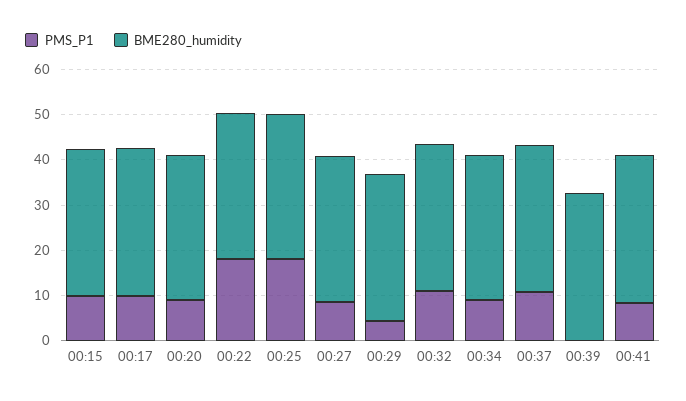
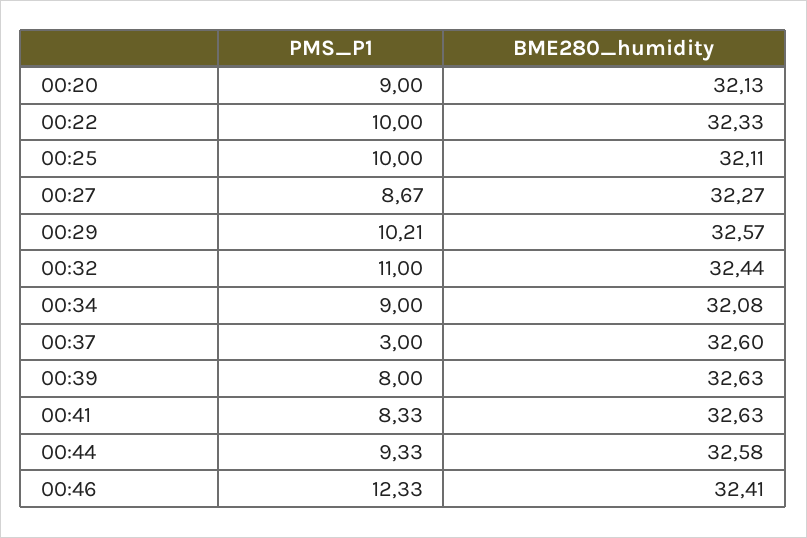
PMS_P1, 00:15: 10 -> none
BME280_humidity, 00:15: 32 -> none
PMS_P1, 00:17: 10 -> none
BME280_humidity, 00:17: 32 -> none
PMS_P1, 00:22: 18 -> 10
PMS_P1, 00:25: 18 -> 10
PMS_P1, 00:29: 4 -> 10.21
PMS_P1, 00:37: 10 -> 3
PMS_P1, 00:39: 0 -> 8
PMS_P1, 00:44: none -> 9.33
BME280_humidity, 00:44: none -> 32.58
PMS_P1, 00:46: none -> 12.33
BME280_humidity, 00:46: none -> 32.41

